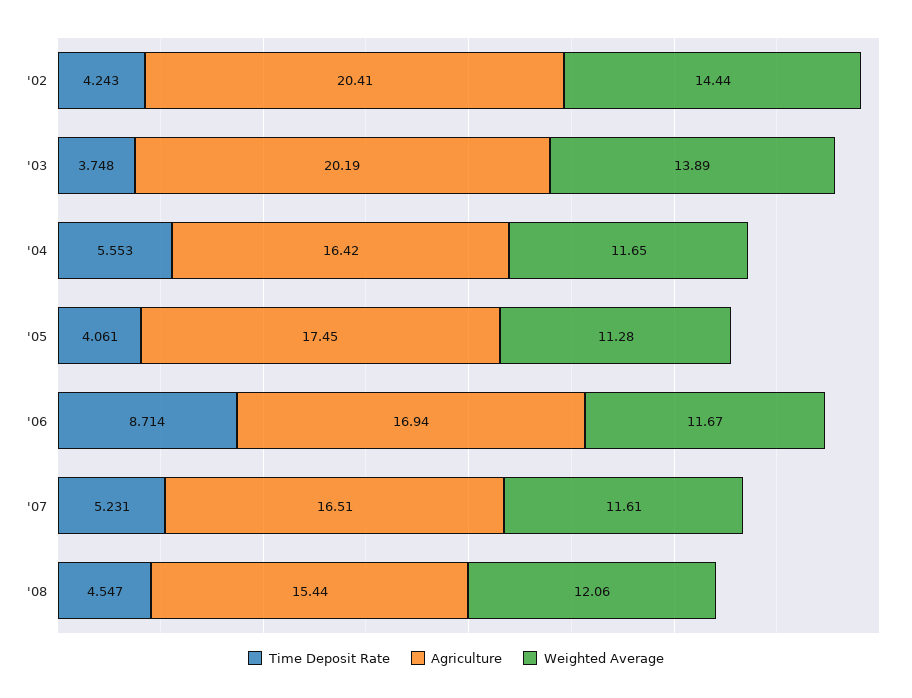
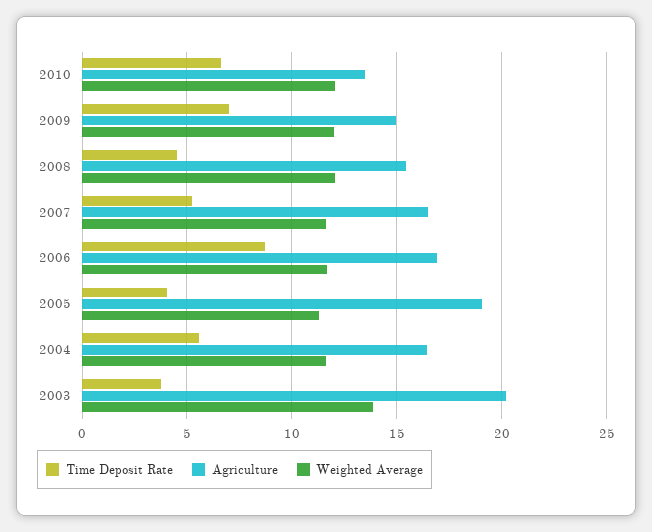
Time Deposit Rate, '02: 4.243 -> none
Agriculture, '02: 20.41 -> none
Weighted Average, '02: 14.44 -> none
Agriculture, '05: 17.45 -> 19
Time Deposit Rate, 2010: none -> 6.5
Agriculture, 2010: none -> 13.5
Weighted Average, 2010: none -> 12
Time Deposit Rate, 2009: none -> 7
Agriculture, 2009: none -> 15
Weighted Average, 2009: none -> 12

